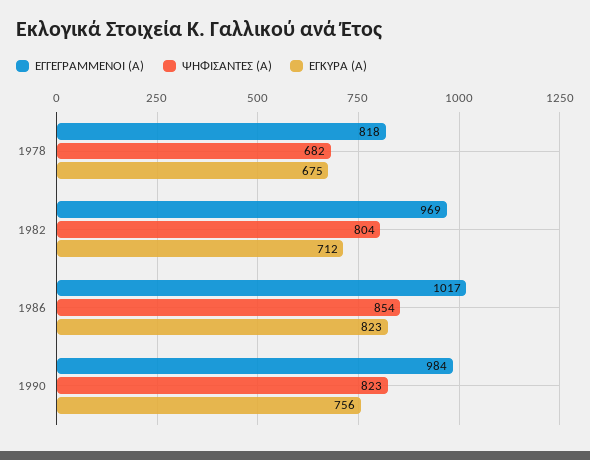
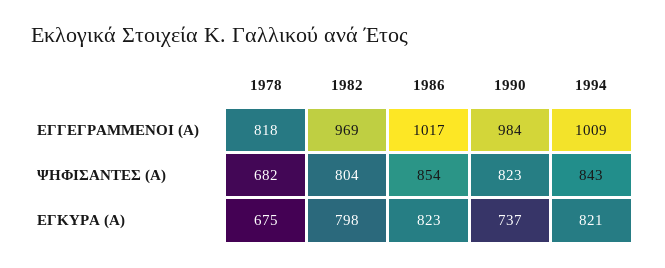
ΕΓΚΥΡΑ (Α), 1982: 712 -> 798
ΕΓΚΥΡΑ (Α), 1990: 756 -> 737
ΕΓΓΕΓΡΑΜΜΕΝΟΙ (Α), 1994: none -> 1009
ΨΗΦΙΣΑΝΤΕΣ (Α), 1994: none -> 843
ΕΓΚΥΡΑ (Α), 1994: none -> 821

